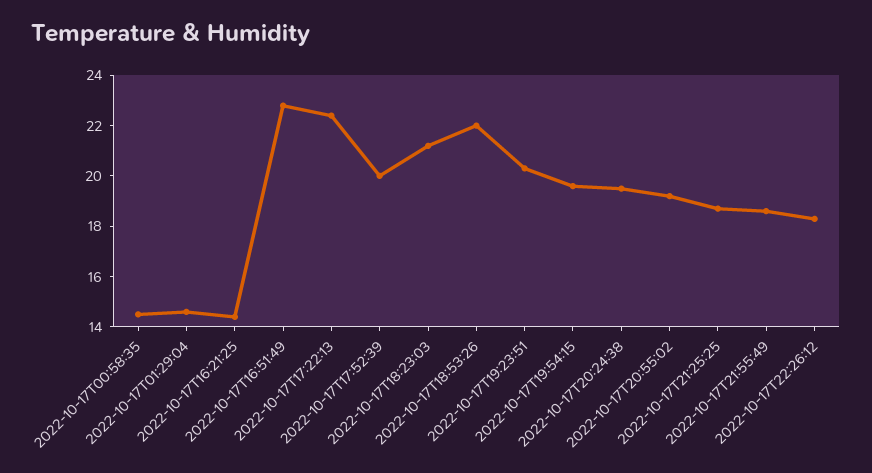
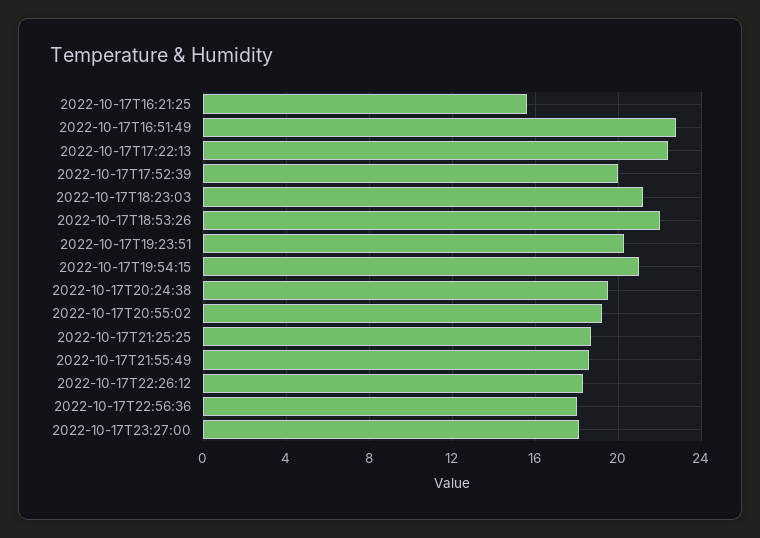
2022-10-17T00:58:35: 14.5 -> none
2022-10-17T01:29:04: 14.5 -> none
2022-10-17T16:21:25: 14.5 -> 15.5
2022-10-17T19:54:15: 19.5 -> 21
2022-10-17T22:56:36: none -> 18
2022-10-17T23:27:00: none -> 18

